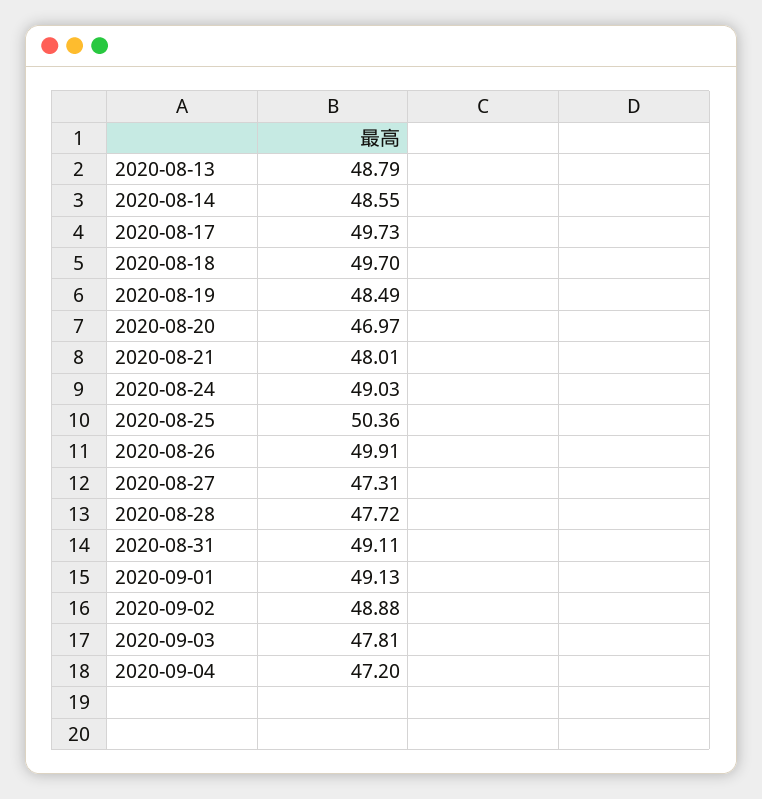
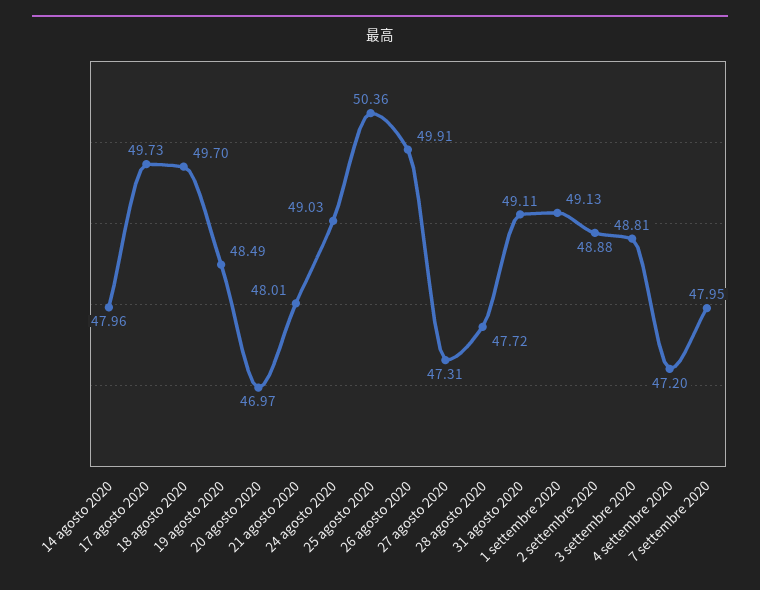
2020-08-13: 48.79 -> none
2020-08-14: 48.55 -> 47.96
2020-09-03: 47.81 -> 48.81
7 settembre 2020: none -> 47.95

